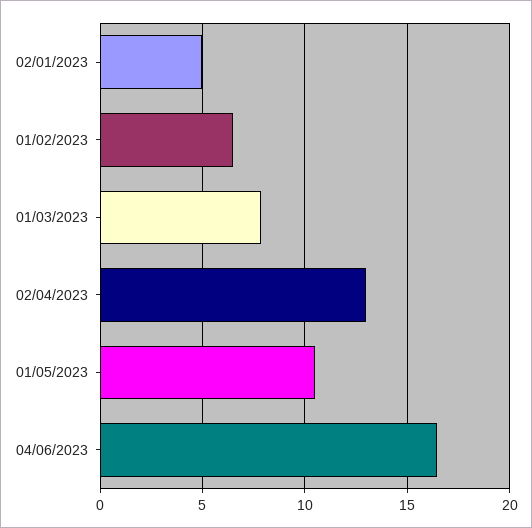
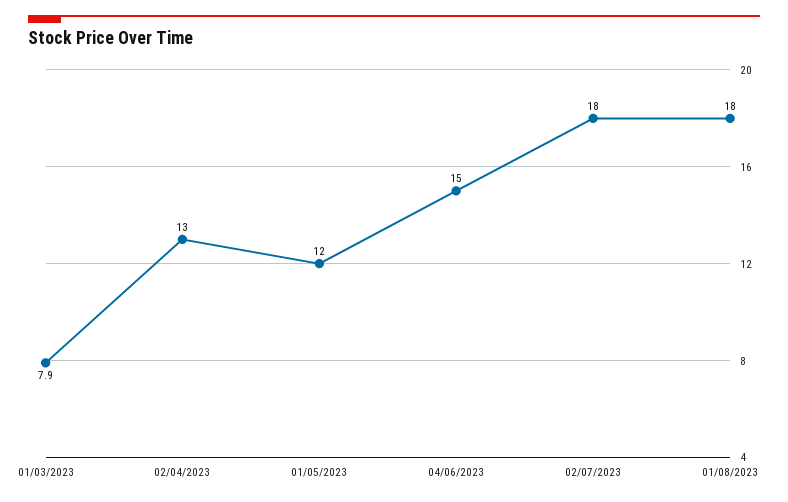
02/01/2023: 5 -> none
01/02/2023: 6.5 -> none
01/05/2023: 10.5 -> 12
04/06/2023: 16.5 -> 15
02/07/2023: none -> 18
01/08/2023: none -> 18

